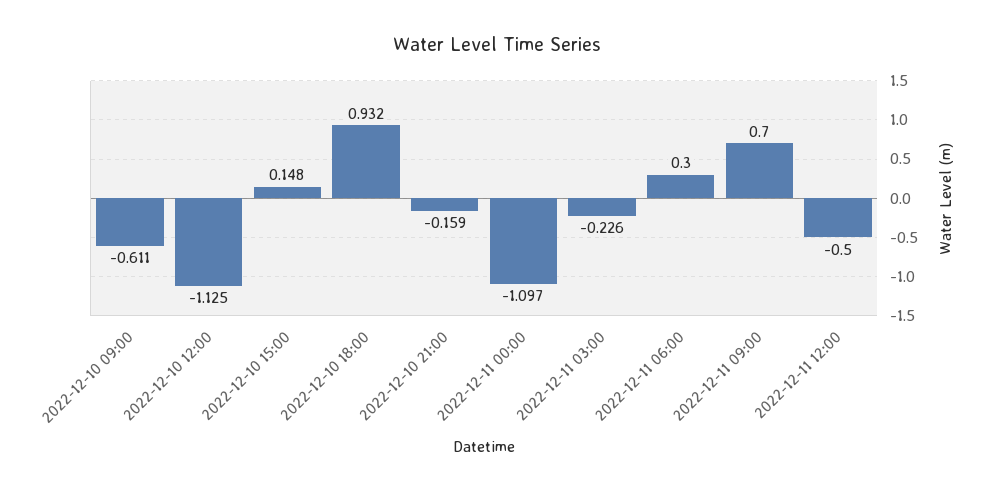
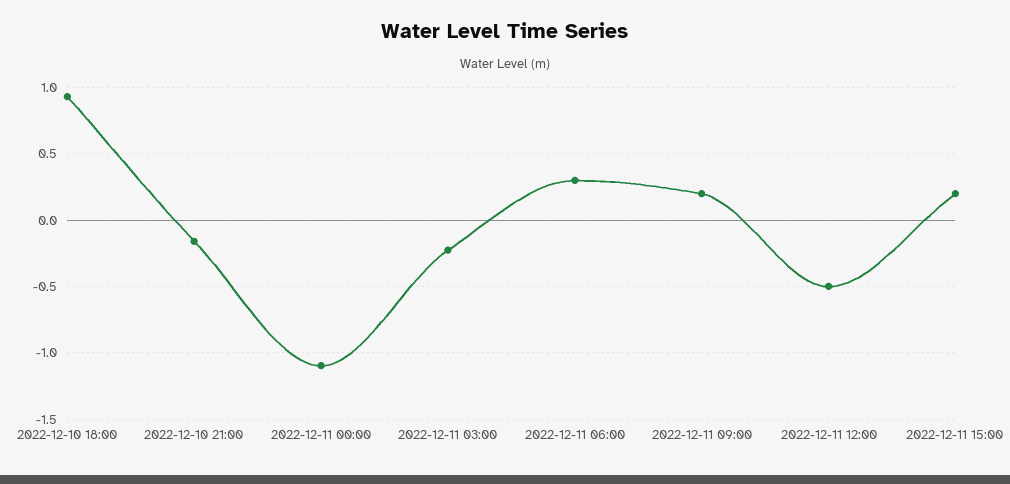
2022-12-10 09:00: -0.611 -> none
2022-12-10 12:00: -1.125 -> none
2022-12-10 15:00: 0.148 -> none
2022-12-11 09:00: 0.7 -> 0.2
2022-12-11 15:00: none -> 0.2

